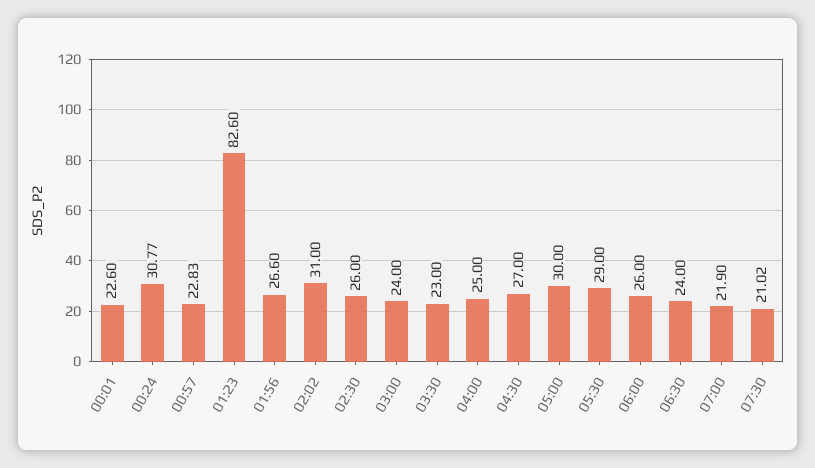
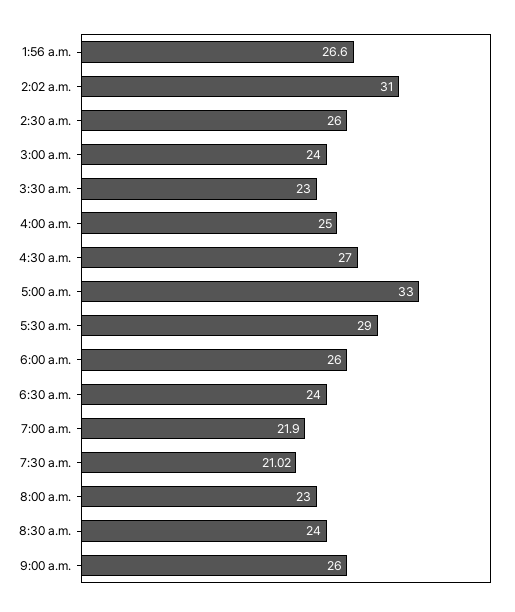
00:01: 22.6 -> none
00:24: 30.77 -> none
00:57: 22.83 -> none
01:23: 82.6 -> none
05:00: 30 -> 33
8:00 a.m.: none -> 23
8:30 a.m.: none -> 24
9:00 a.m.: none -> 26

